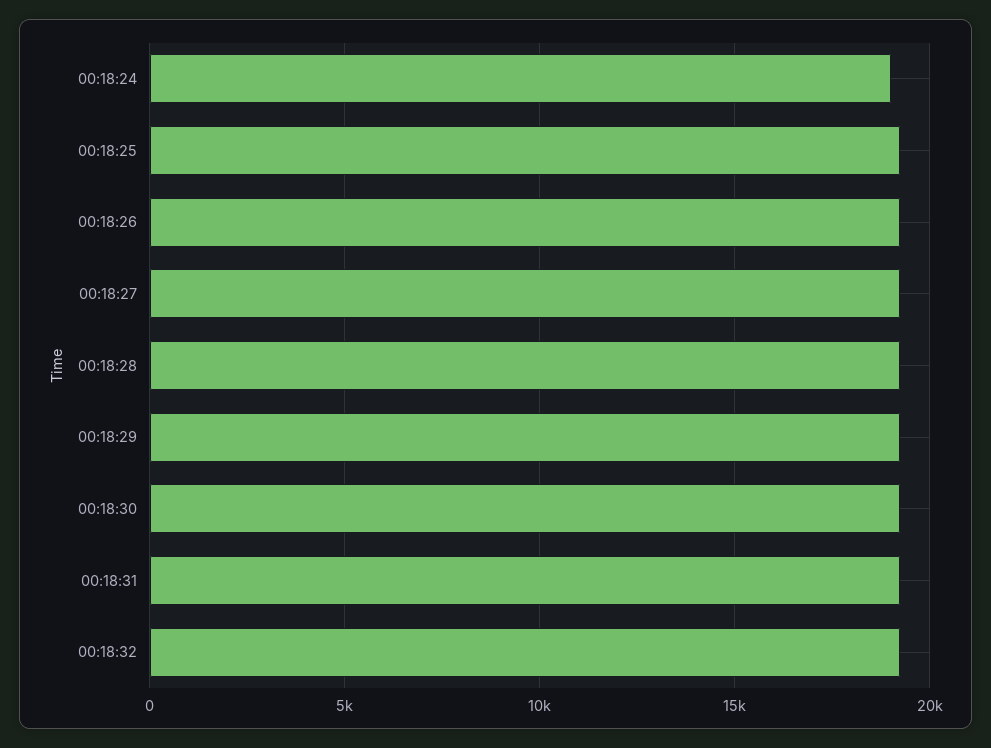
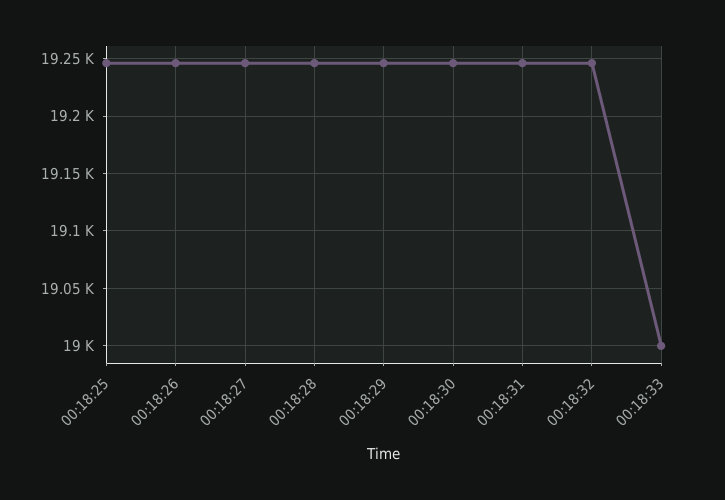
00:18:24: 19000 -> none
00:18:33: none -> 19000

